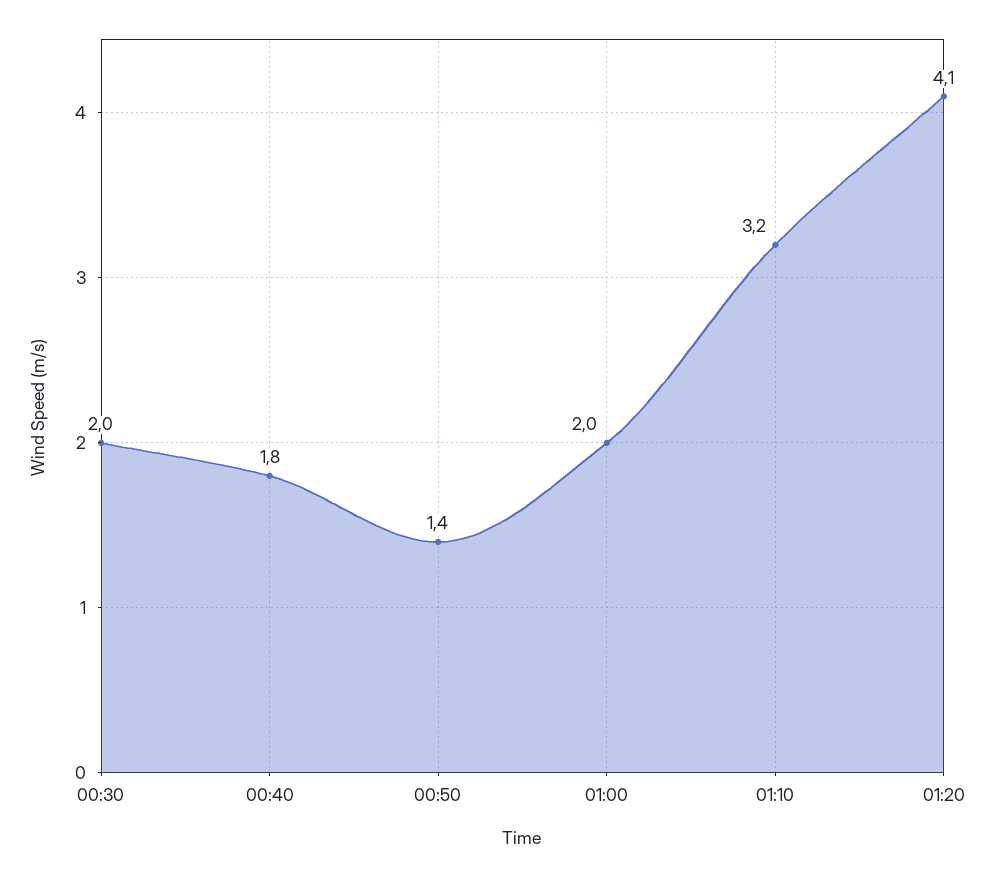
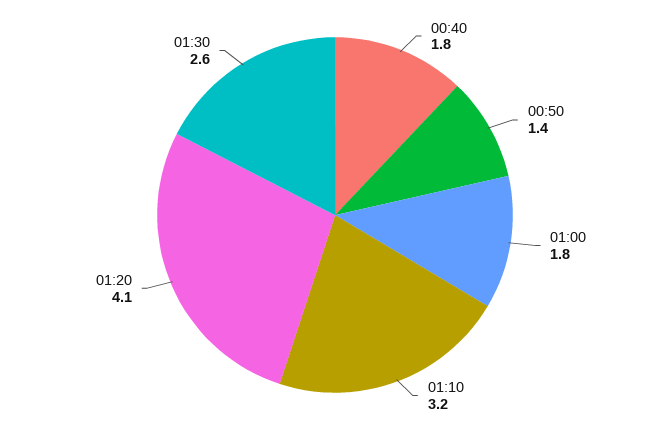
00:30: 2 -> none
01:00: 2 -> 1.8
01:30: none -> 2.6

